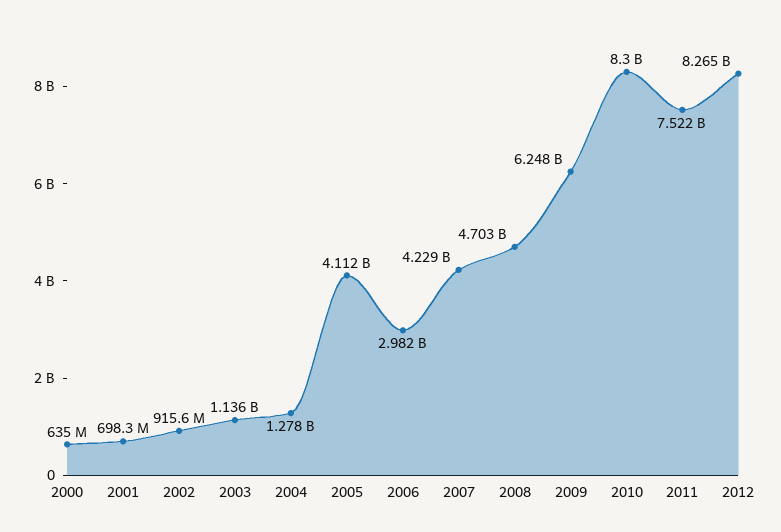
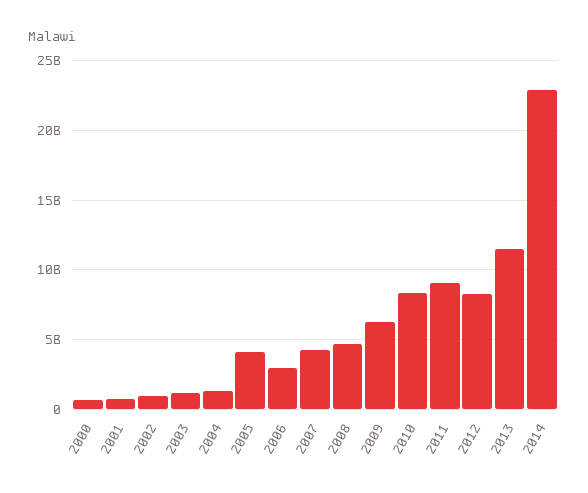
2011: 7522000000 -> 9000000000
2013: none -> 11500000000
2014: none -> 23000000000

